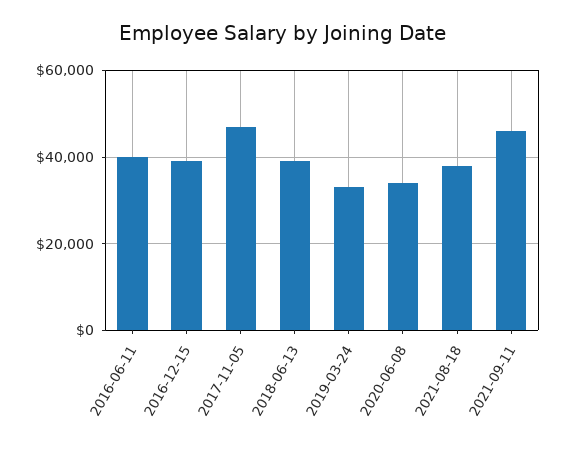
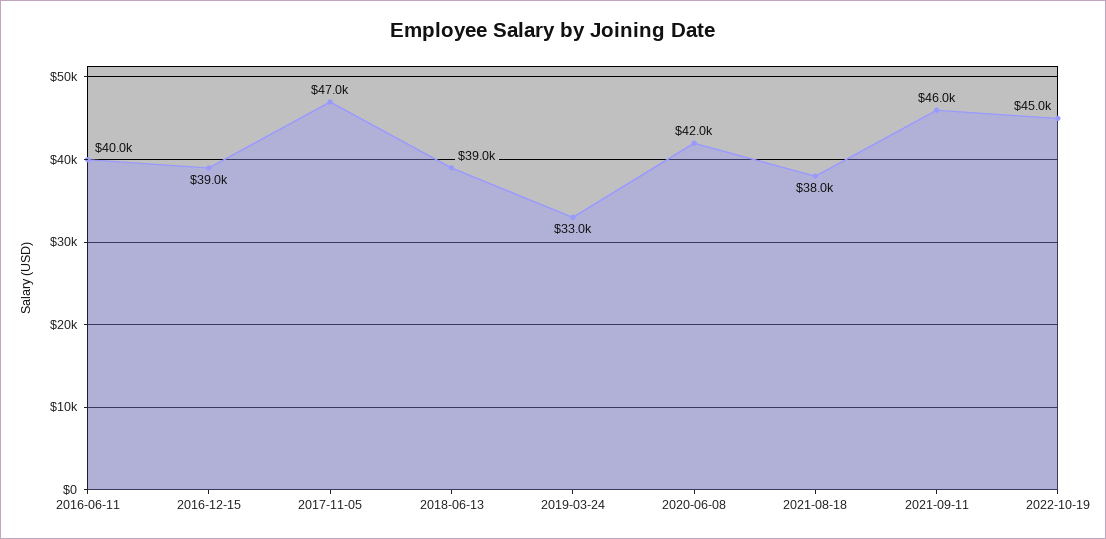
2020-06-08: 34000 -> 42000
2022-10-19: none -> 45000

